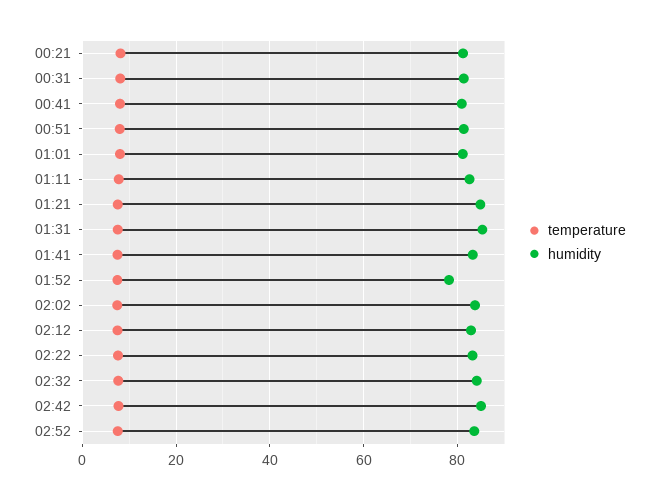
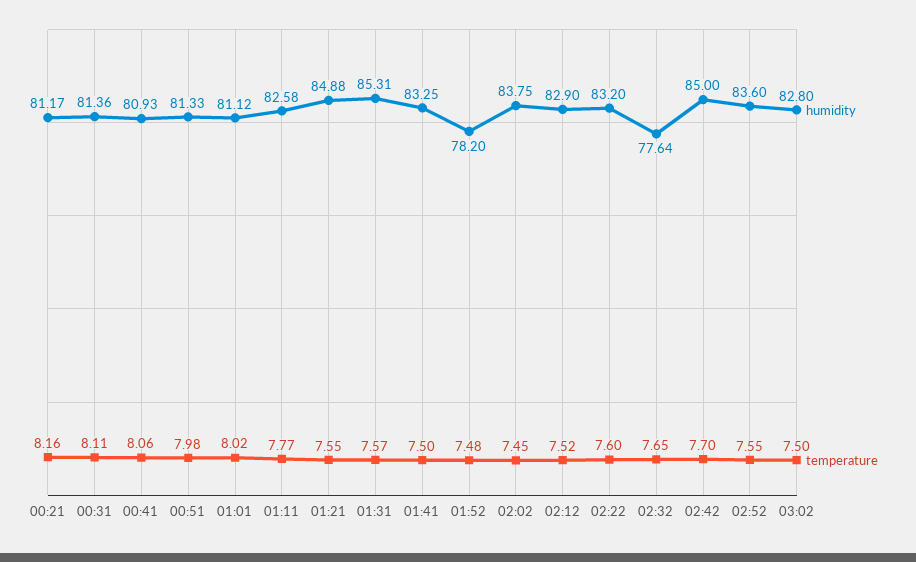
humidity, 02:32: 84 -> 77.64
humidity, 03:02: none -> 82.8
temperature, 03:02: none -> 7.5

